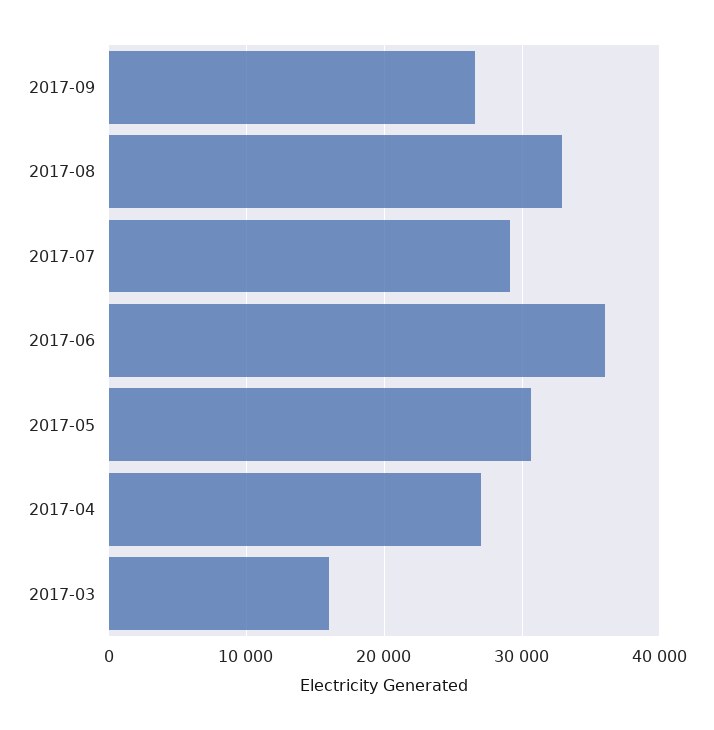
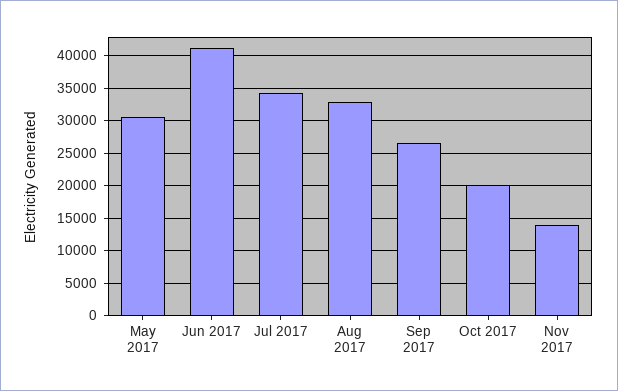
2017-07: 29000 -> 34000
2017-06: 36000 -> 41000
2017-04: 27000 -> none
2017-03: 16000 -> none
Oct 2017: none -> 20000
Nov 2017: none -> 14000

